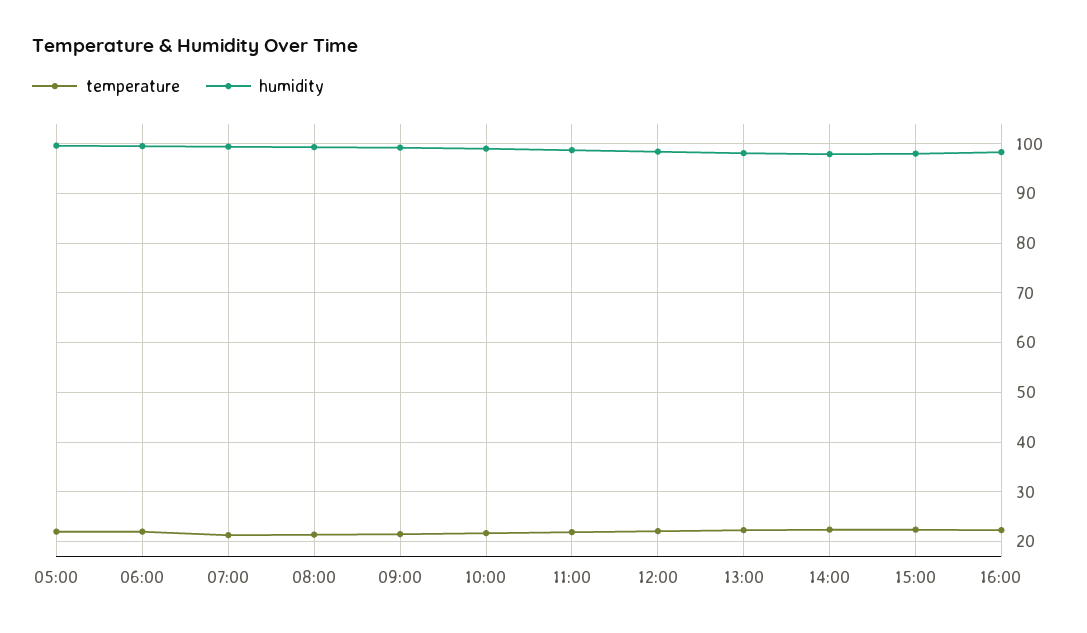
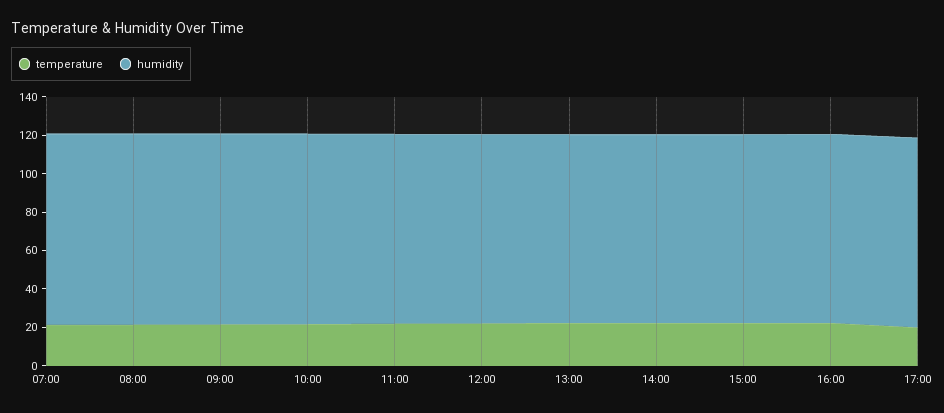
temperature, 05:00: 22 -> none
humidity, 05:00: 100 -> none
temperature, 06:00: 22 -> none
humidity, 06:00: 100 -> none
temperature, 17:00: none -> 20
humidity, 17:00: none -> 100

